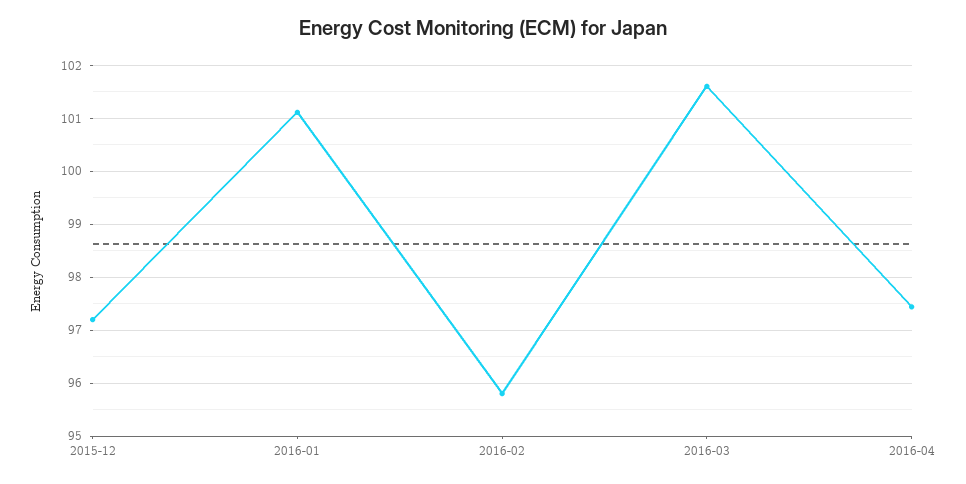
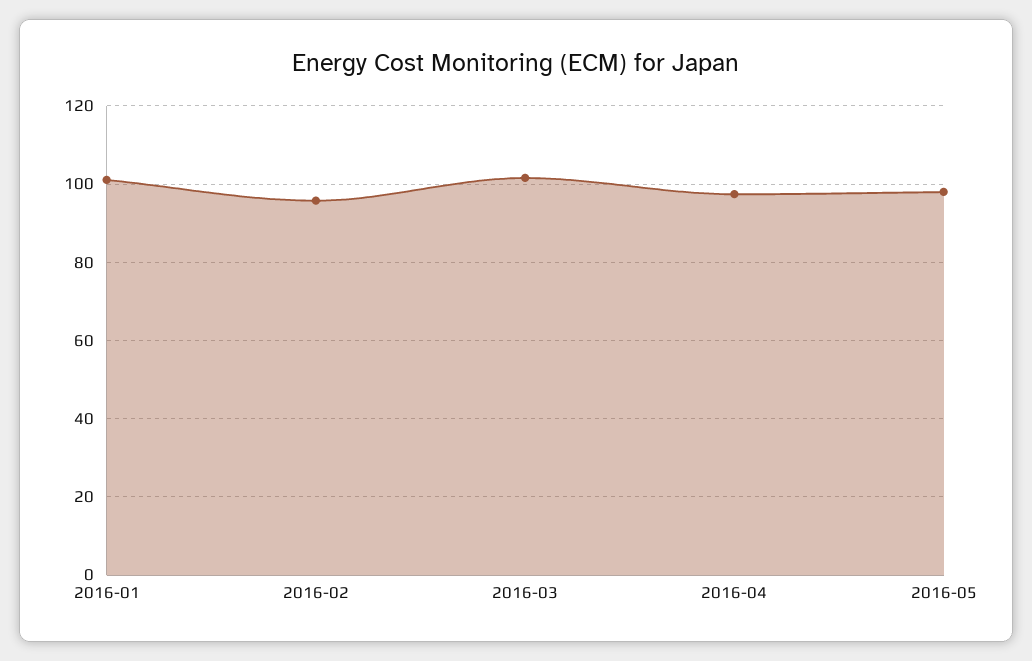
2015-12: 97.2 -> none
2016-05: none -> 98

